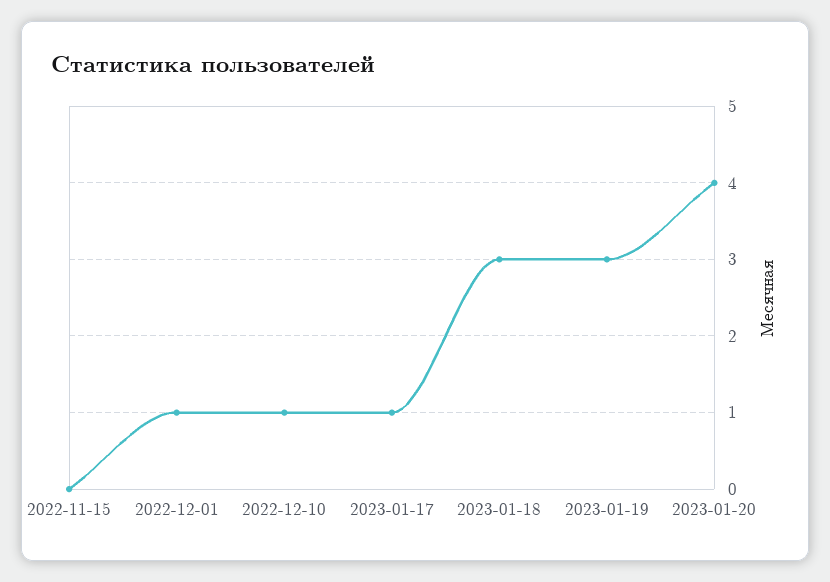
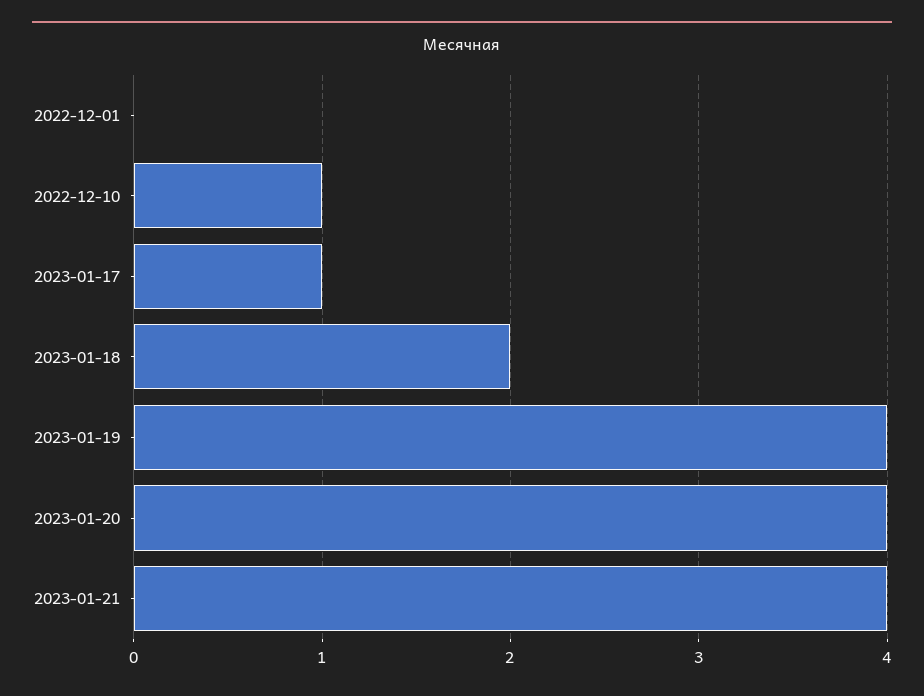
2022-11-15: 0 -> none
2022-12-01: 1 -> 0
2023-01-18: 3 -> 2
2023-01-19: 3 -> 4
2023-01-21: none -> 4

